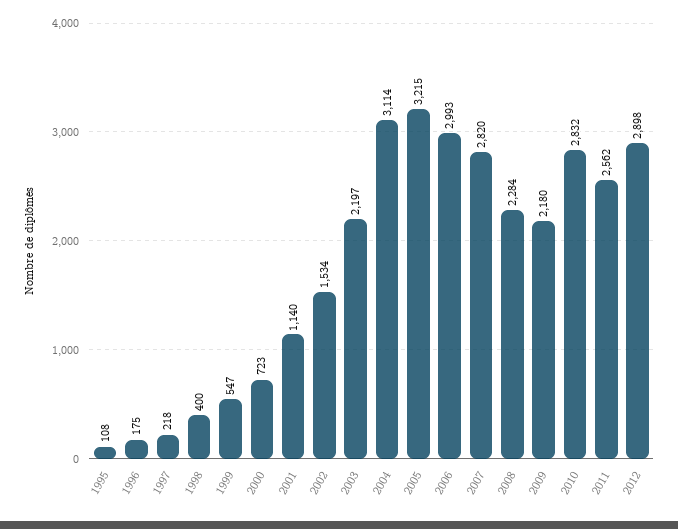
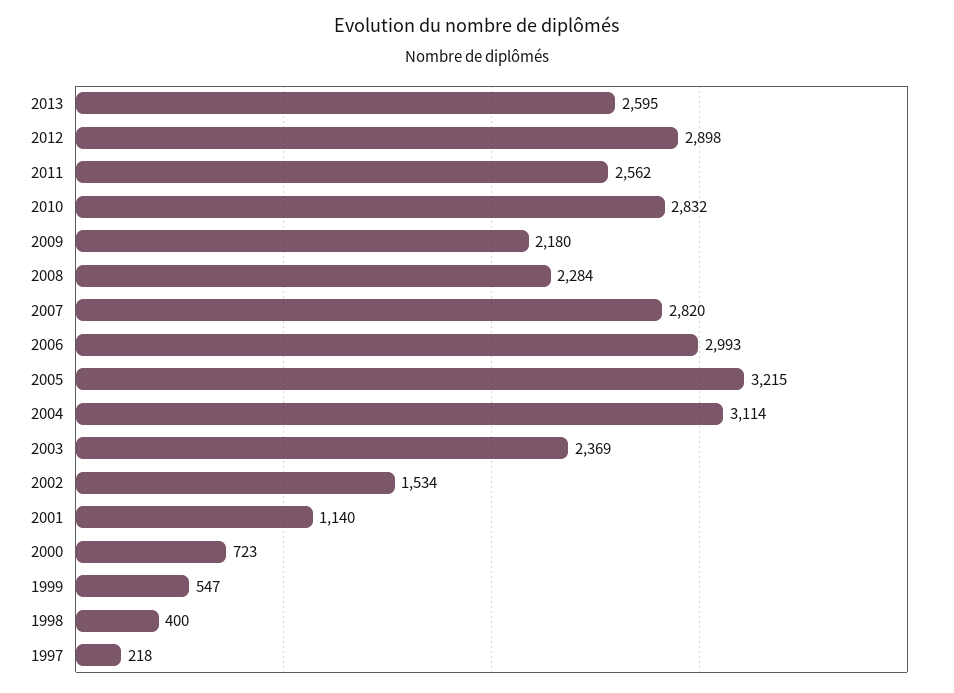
1995: 108 -> none
1996: 175 -> none
2003: 2197 -> 2369
2013: none -> 2595

